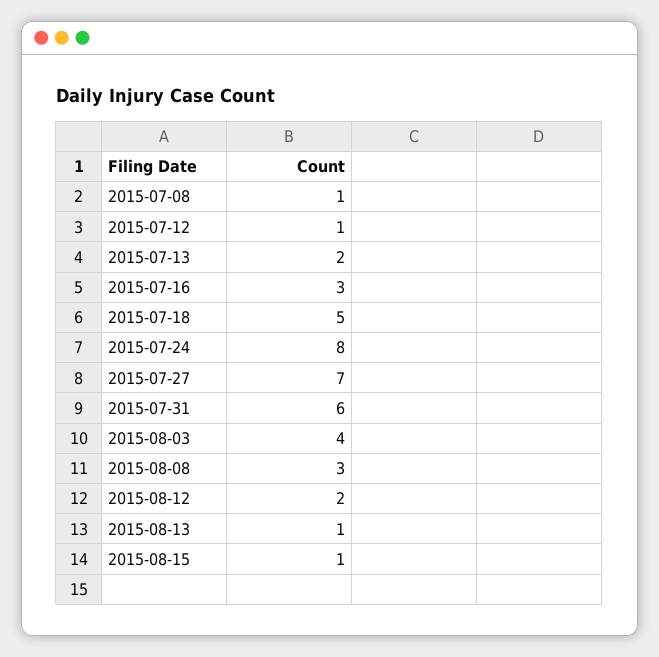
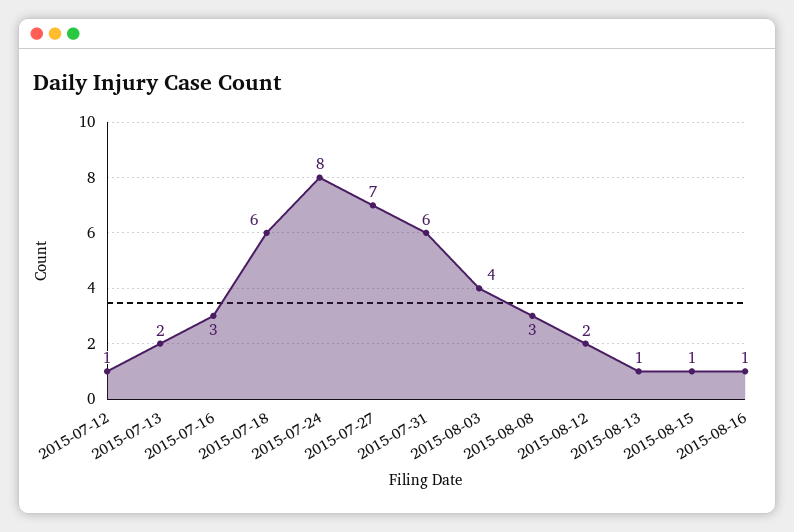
2015-07-08: 1 -> none
2015-07-18: 5 -> 6
2015-08-16: none -> 1

